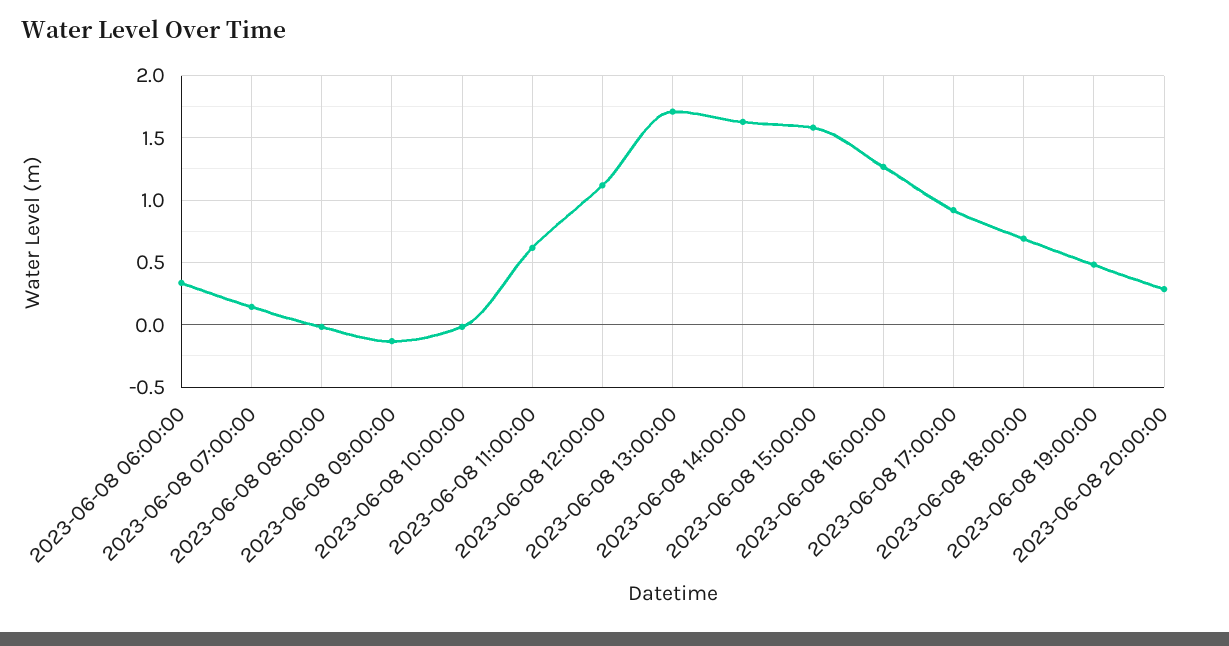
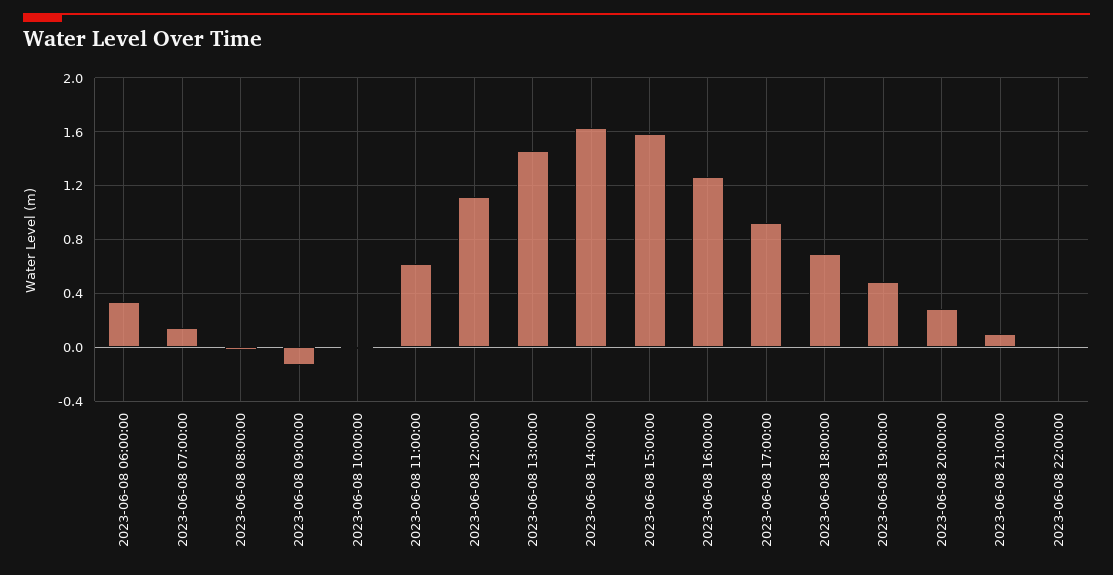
2023-06-08 13:00:00: 1.7 -> 1.45
2023-06-08 21:00:00: none -> 0.1
2023-06-08 22:00:00: none -> 0

